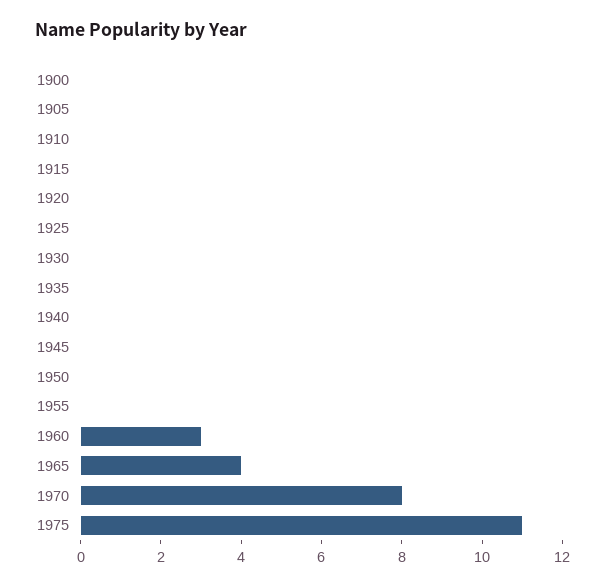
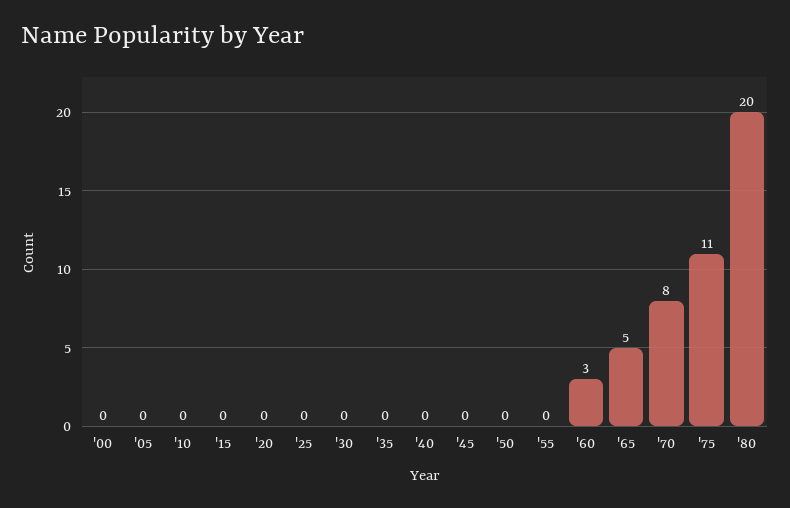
1965: 4 -> 5
'80: none -> 20

